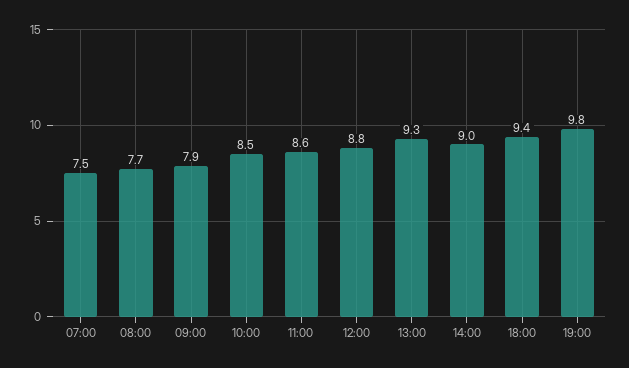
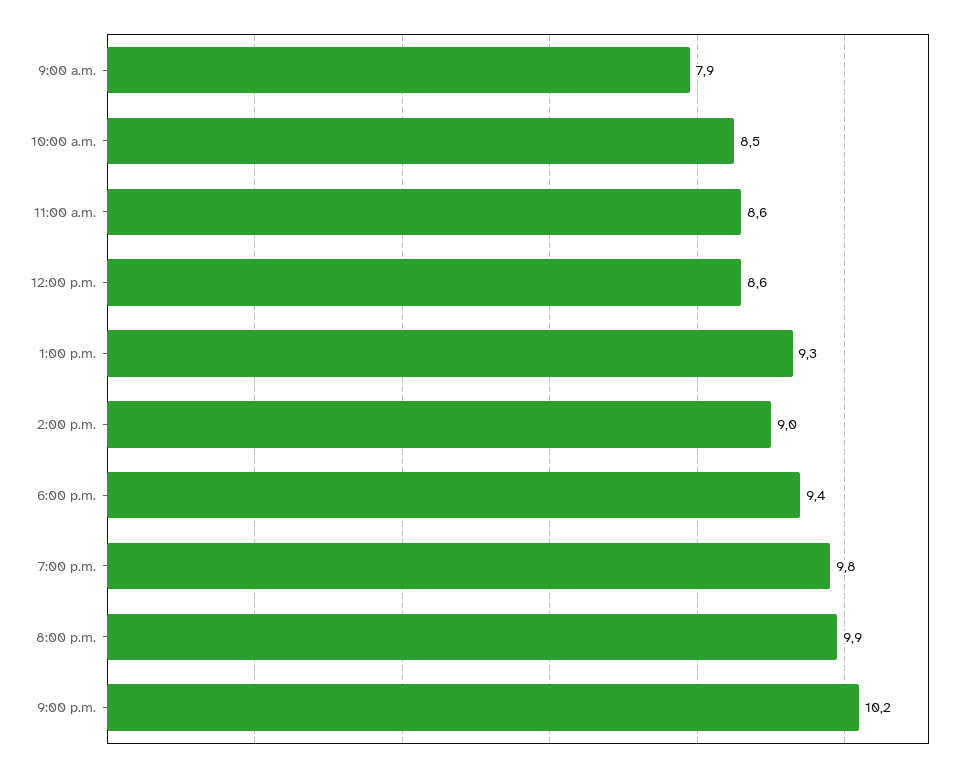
07:00: 7.5 -> none
08:00: 7.7 -> none
12:00: 8.8 -> 8.6
8:00 p.m.: none -> 9.9
9:00 p.m.: none -> 10.2

